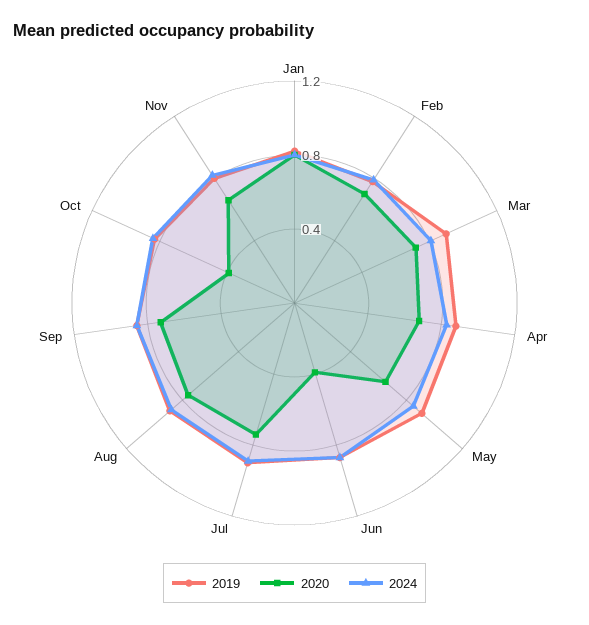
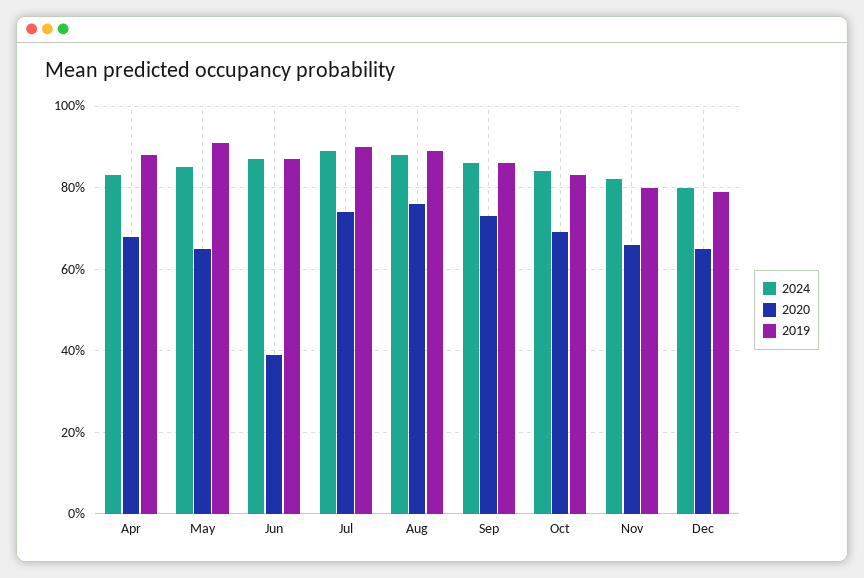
2019, Jan: 0.8 -> none
2020, Jan: 0.8 -> none
2024, Jan: 0.8 -> none
2019, Feb: 0.8 -> none
2020, Feb: 0.7 -> none
2024, Feb: 0.8 -> none
2019, Mar: 0.9 -> none
2020, Mar: 0.7 -> none
2024, Mar: 0.8 -> none
2020, Oct: 0.4 -> 0.7
2024, Dec: none -> 0.8
2020, Dec: none -> 0.65
2019, Dec: none -> 0.8

